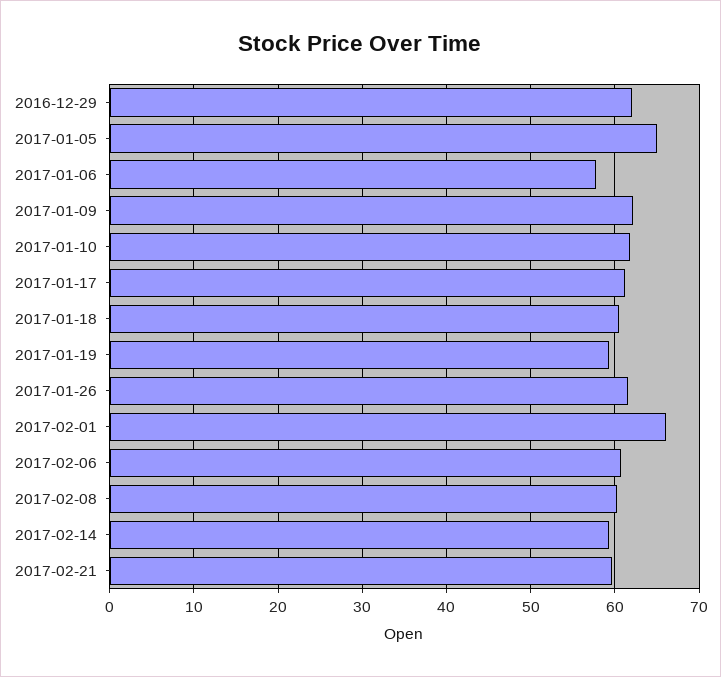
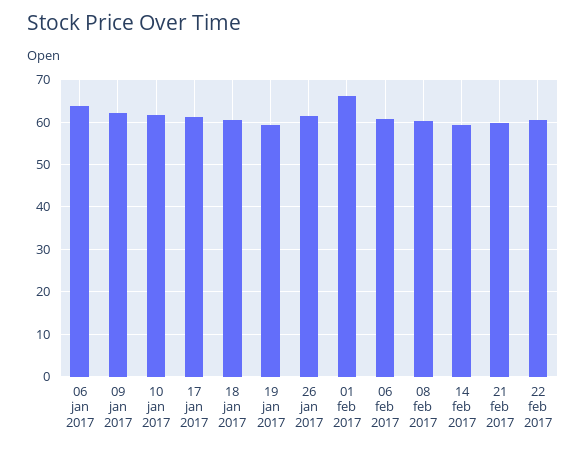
2016-12-29: 62 -> none
2017-01-05: 65 -> none
2017-01-06: 58 -> 64
22 feb 2017: none -> 60

